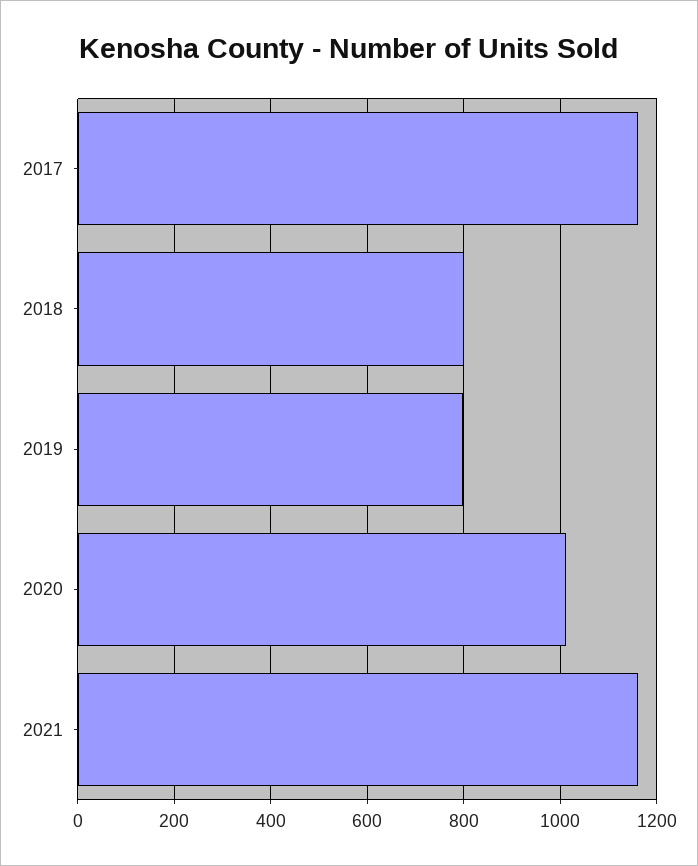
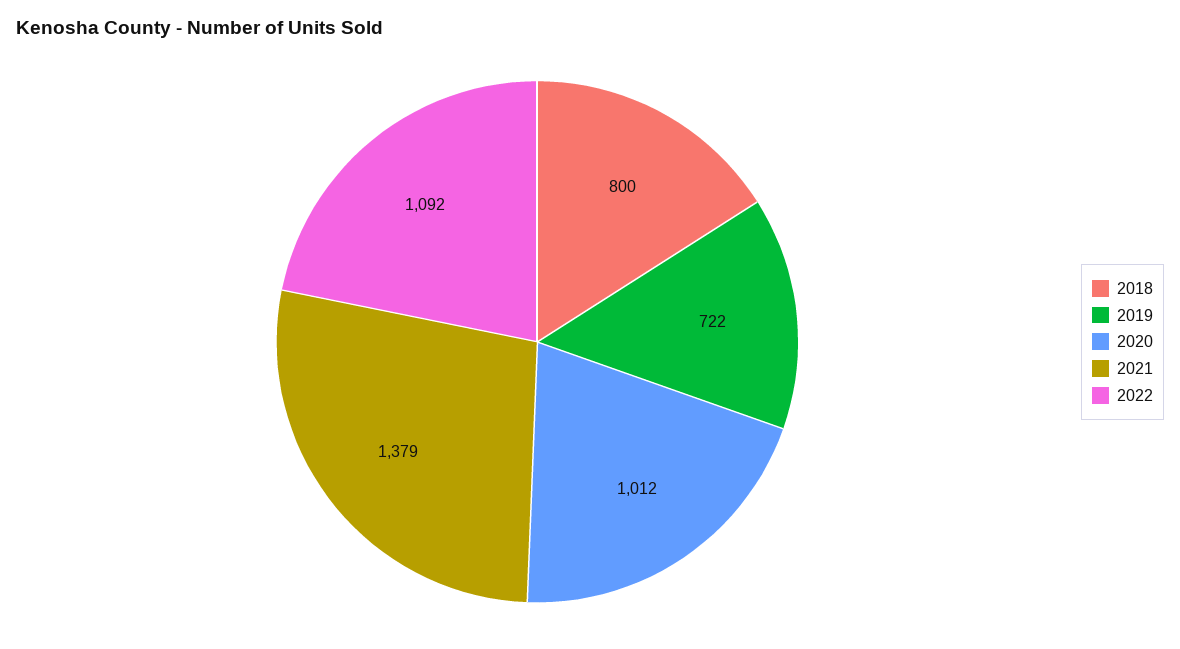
2017: 1160 -> none
2019: 800 -> 722
2021: 1160 -> 1379
2022: none -> 1092

